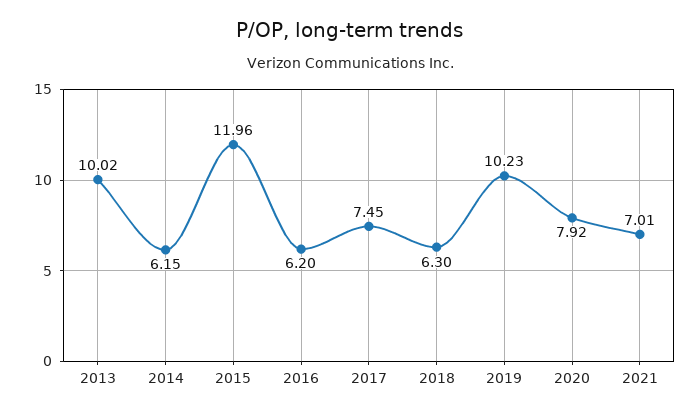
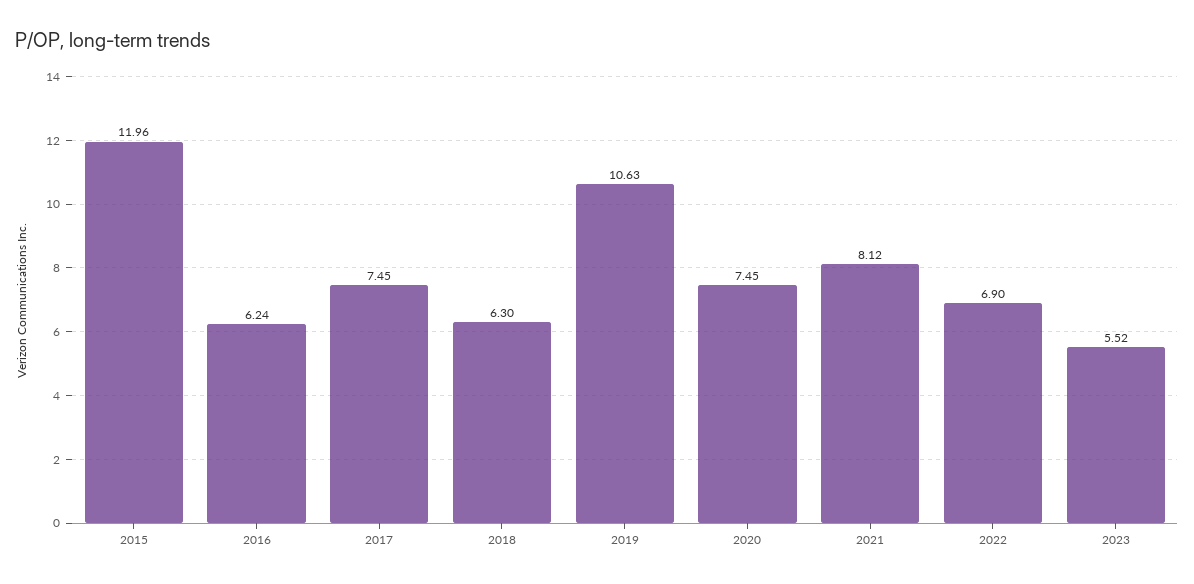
2013: 10.02 -> none
2014: 6.15 -> none
2016: 6.2 -> 6.24
2019: 10.23 -> 10.63
2020: 7.92 -> 7.45
2021: 7.01 -> 8.12
2022: none -> 6.9
2023: none -> 5.52

